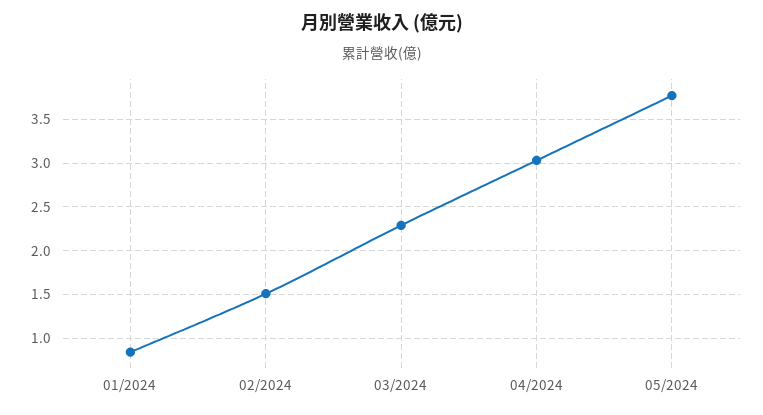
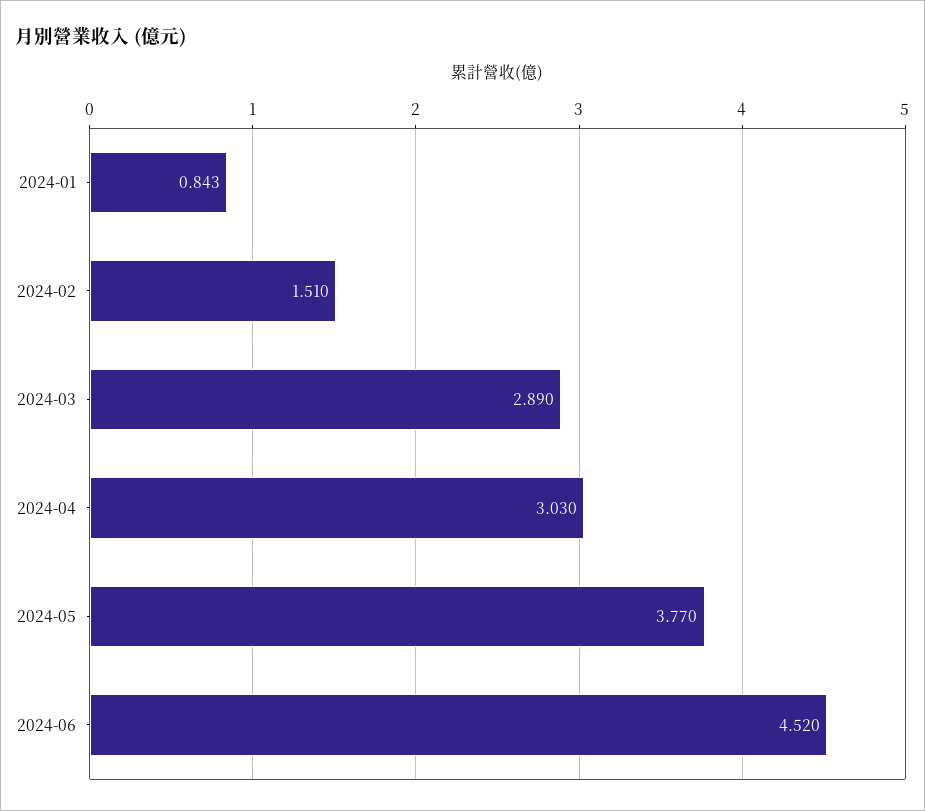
03/2024: 2.3 -> 2.89
2024-06: none -> 4.52

